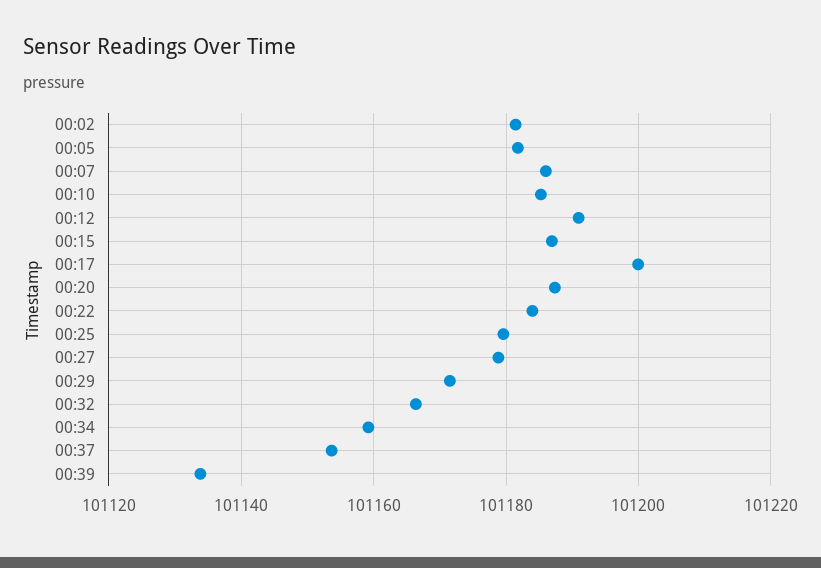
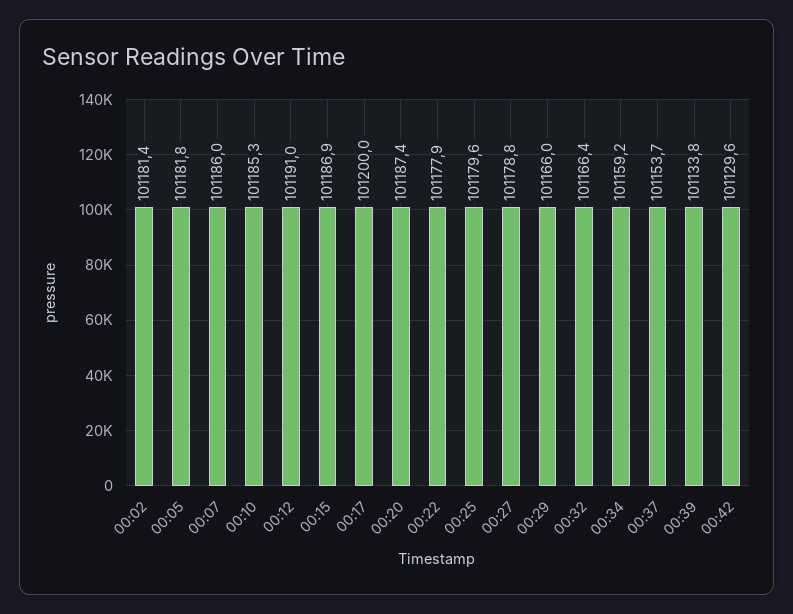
00:22: 101184 -> 101177.9
00:29: 101172 -> 101166
00:42: none -> 101129.6

